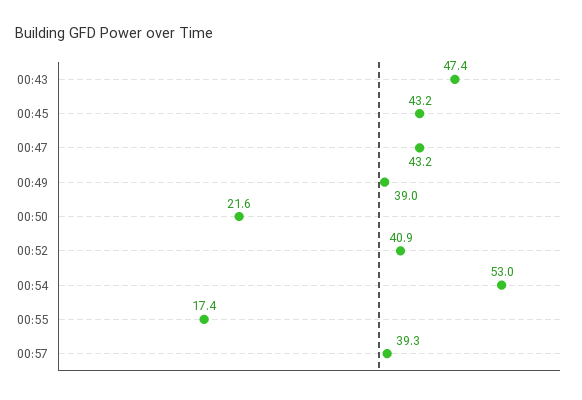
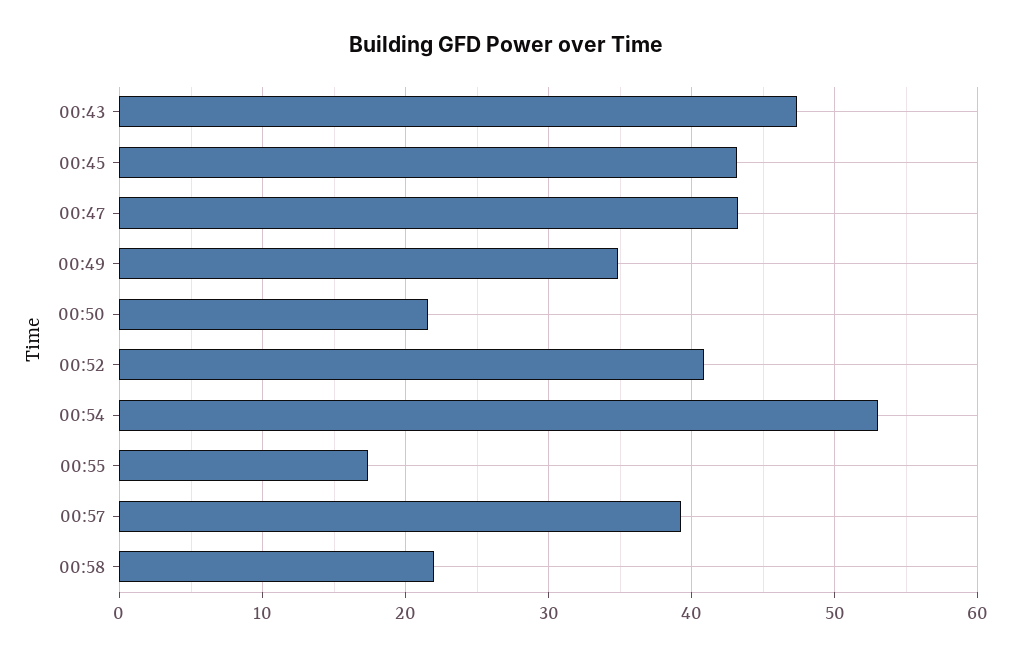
00:49: 39 -> 35
00:58: none -> 22

